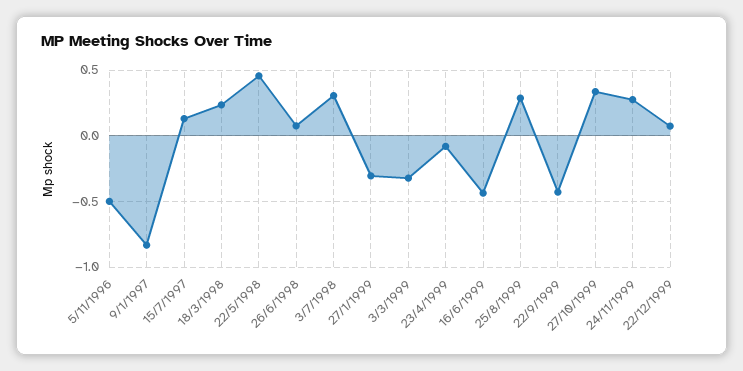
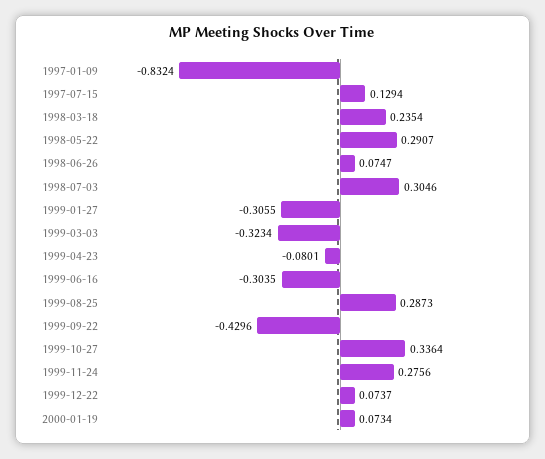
5/11/1996: -0.5 -> none
22/5/1998: 0.45 -> 0.2907
16/6/1999: -0.45 -> -0.3035
2000-01-19: none -> 0.0734

